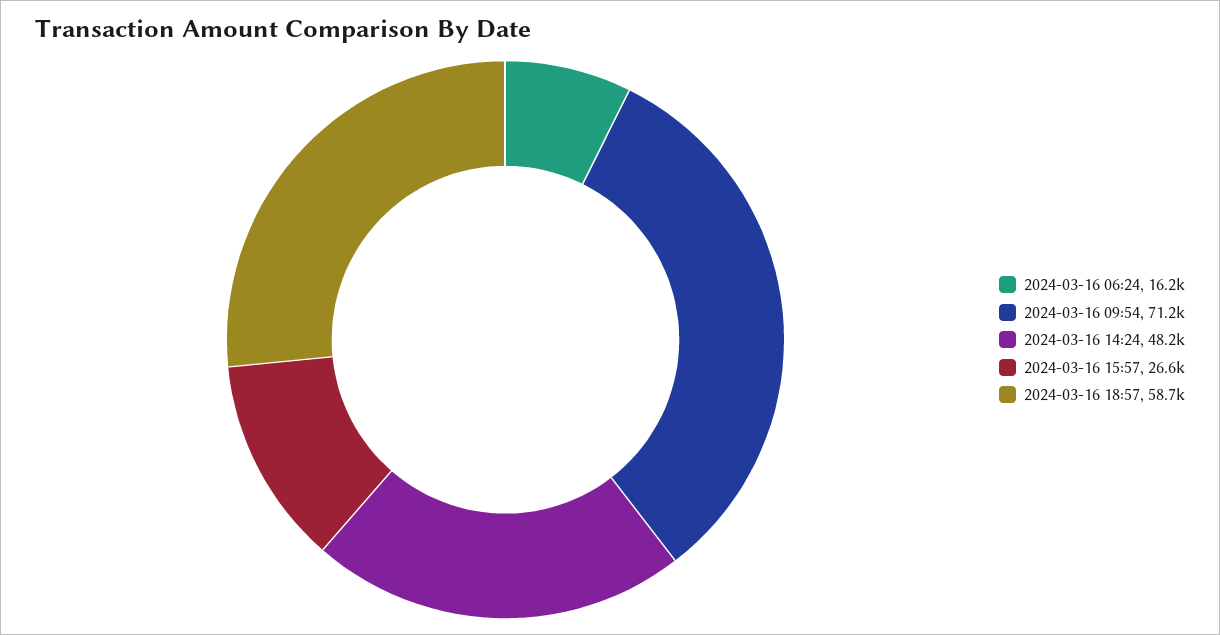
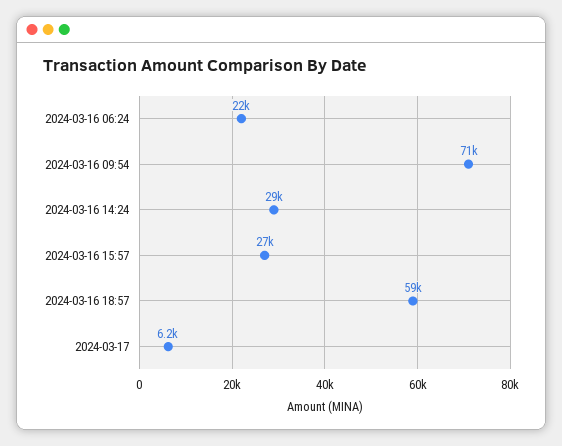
2024-03-16 06:24: 16200 -> 22000
2024-03-16 14:24: 48200 -> 29000
2024-03-17: none -> 6200

